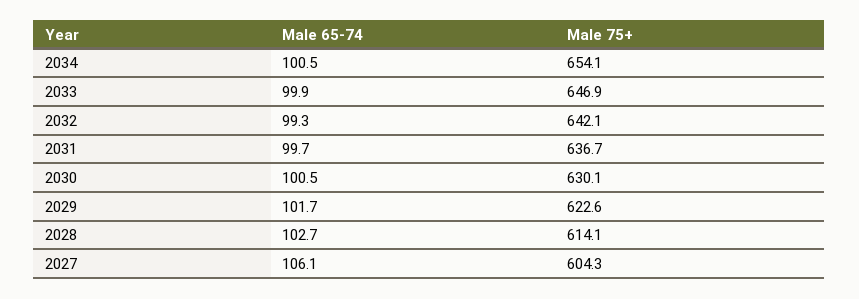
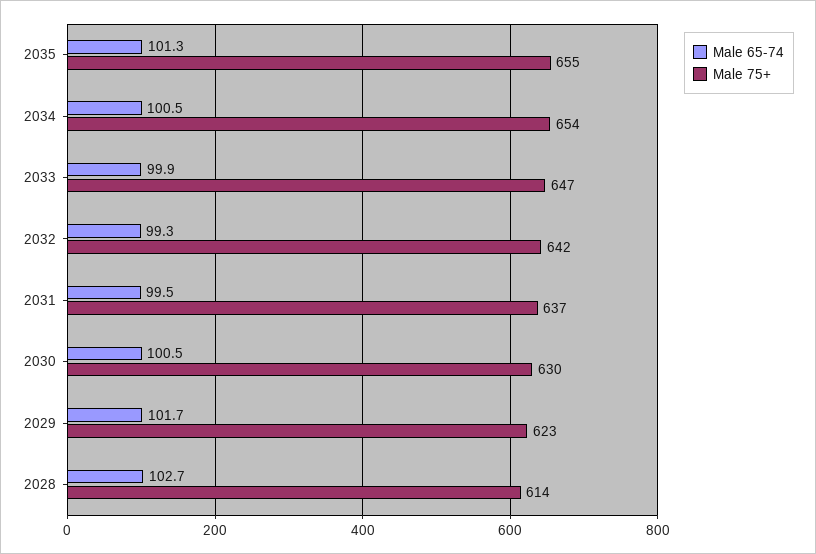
Male 65-74, 2031: 99.7 -> 99.5
Male 65-74, 2027: 106.1 -> none
Male 75+, 2027: 604.3 -> none
Male 65-74, 2035: none -> 101.3
Male 75+, 2035: none -> 655

